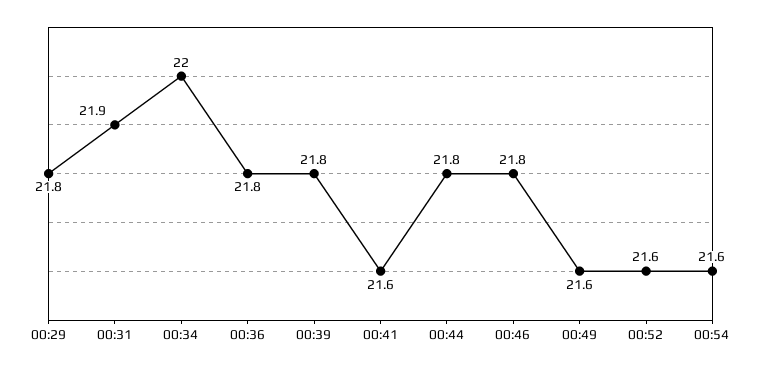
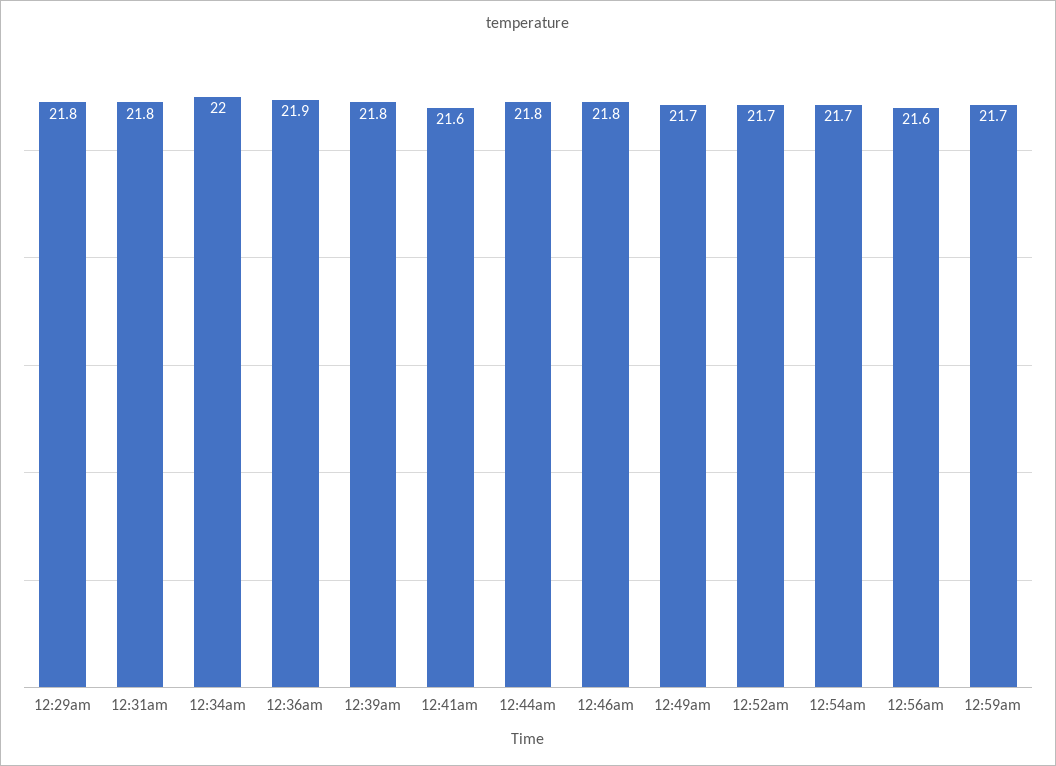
00:31: 21.9 -> 21.8
00:36: 21.8 -> 21.9
00:49: 21.6 -> 21.7
00:52: 21.6 -> 21.7
00:54: 21.6 -> 21.7
12:56am: none -> 21.6
12:59am: none -> 21.7

